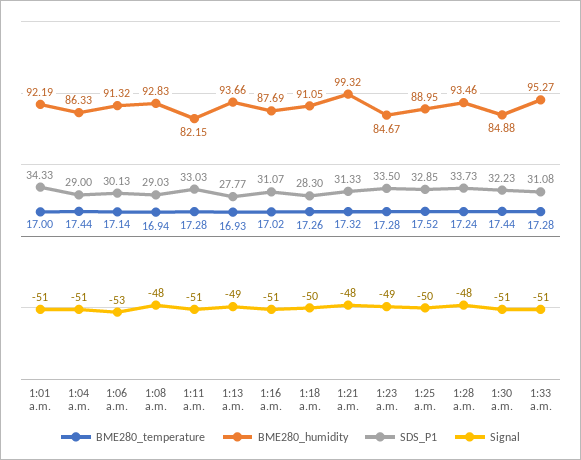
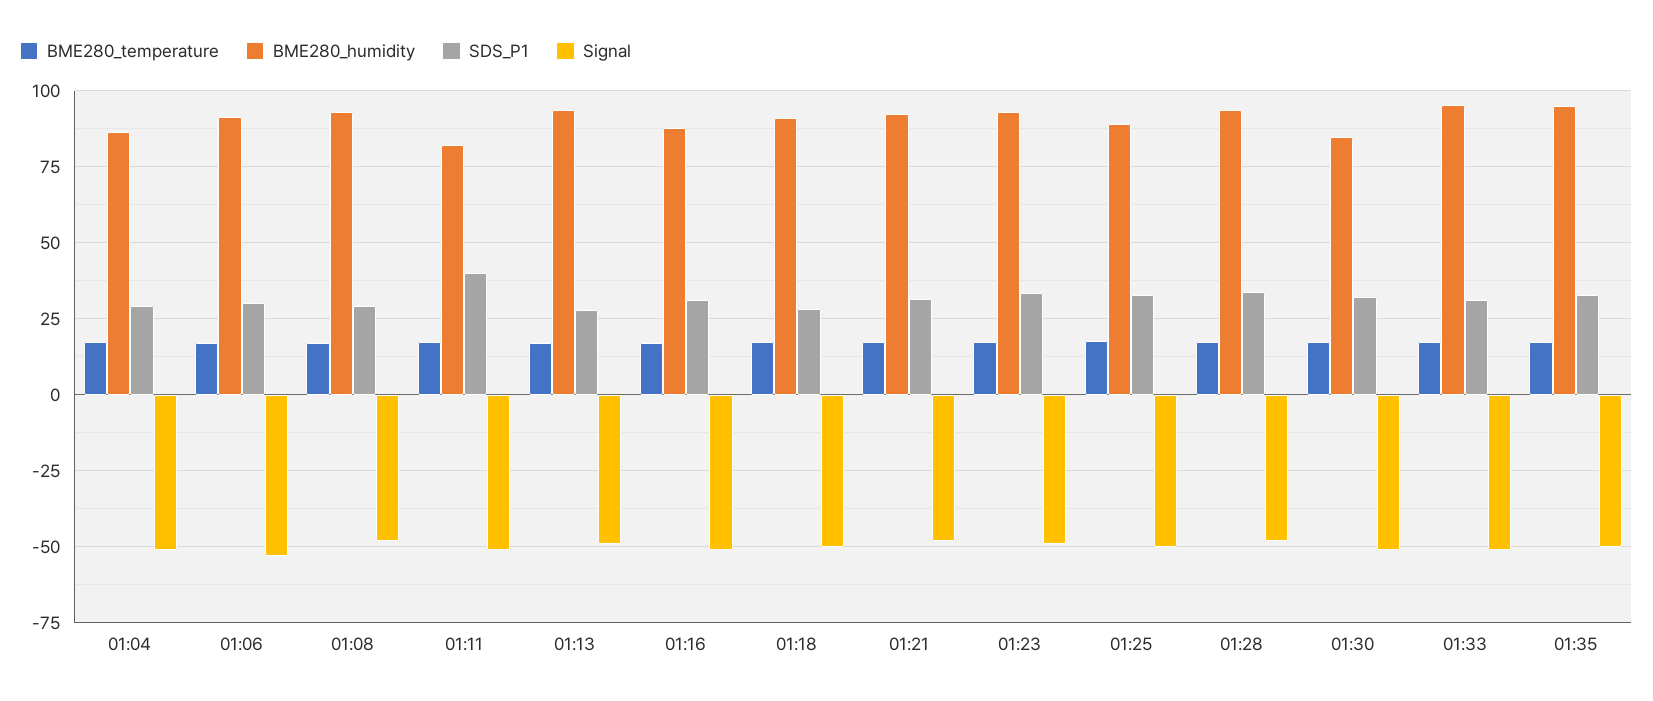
BME280_temperature, 1:01 a.m.: 17 -> none
BME280_humidity, 1:01 a.m.: 92.19 -> none
SDS_P1, 1:01 a.m.: 34.33 -> none
Signal, 1:01 a.m.: -51 -> none
SDS_P1, 1:11 a.m.: 33.03 -> 40
BME280_humidity, 1:21 a.m.: 99.32 -> 92.5
BME280_humidity, 1:23 a.m.: 84.67 -> 92.5
BME280_temperature, 01:35: none -> 17.5
BME280_humidity, 01:35: none -> 95
SDS_P1, 01:35: none -> 32.5
Signal, 01:35: none -> -50

